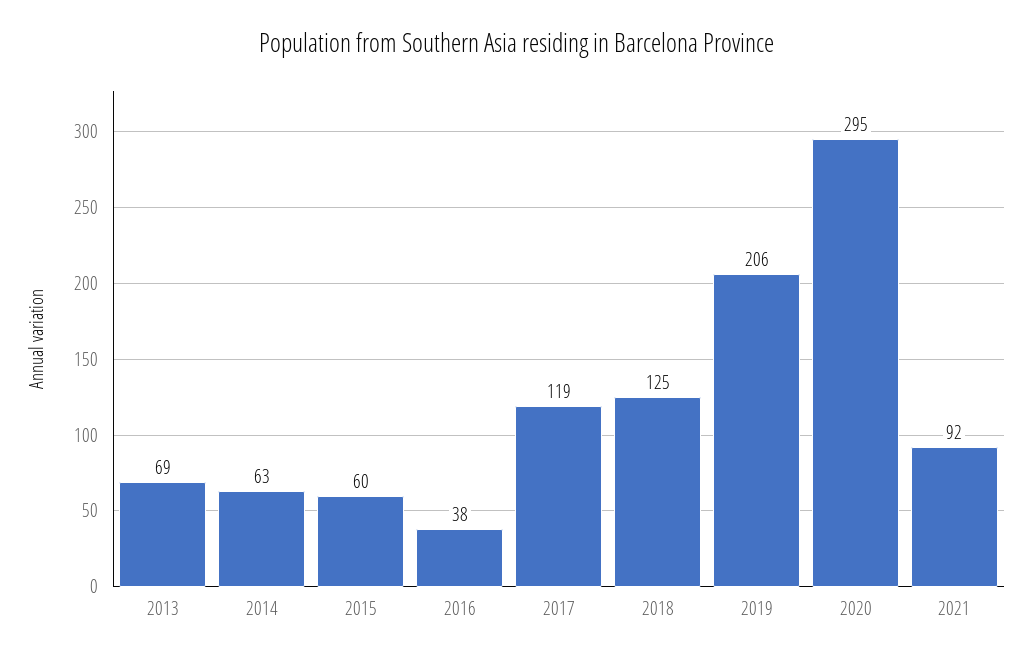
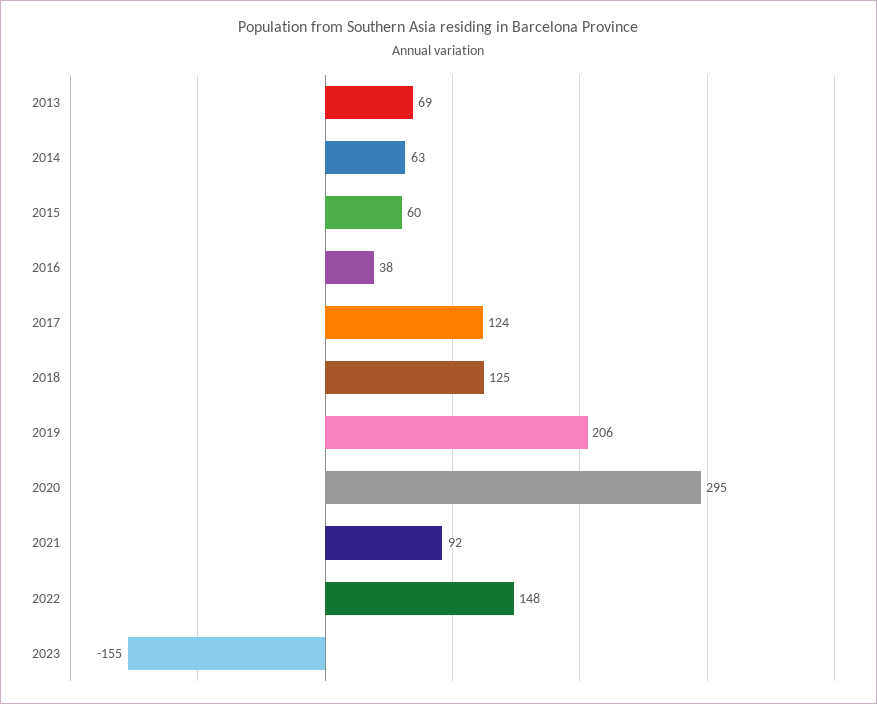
2017: 119 -> 124
2022: none -> 148
2023: none -> -155

